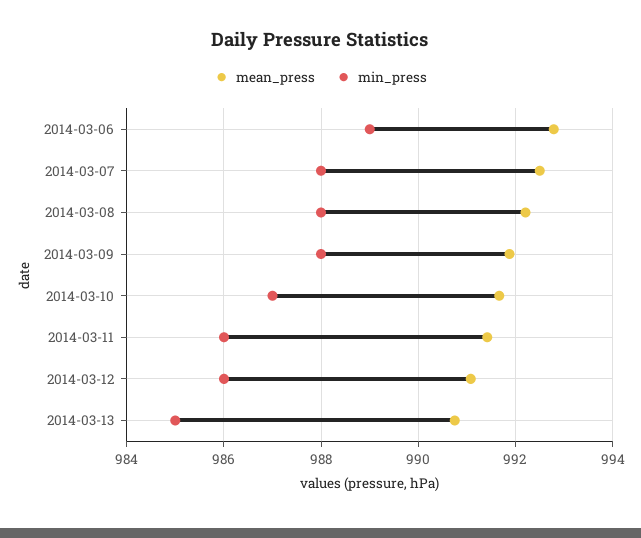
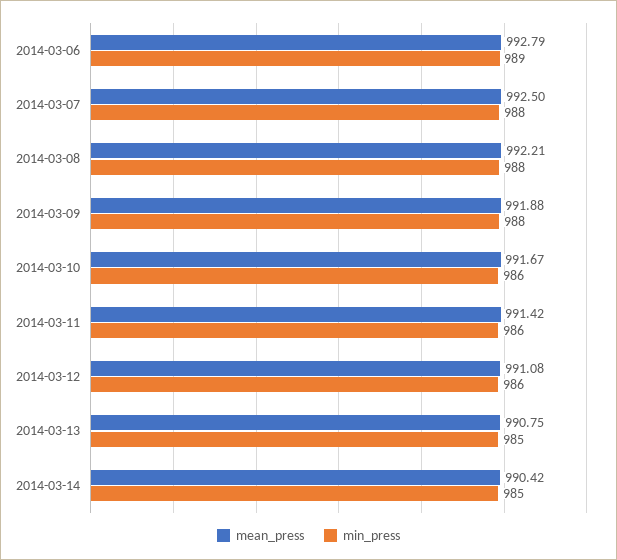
min_press, 2014-03-10: 987 -> 986
mean_press, 2014-03-14: none -> 990.42
min_press, 2014-03-14: none -> 985

